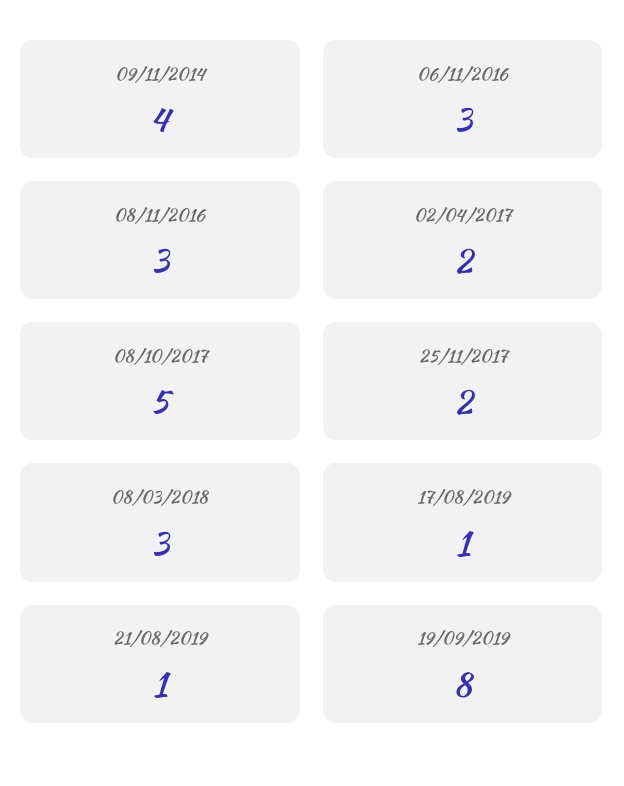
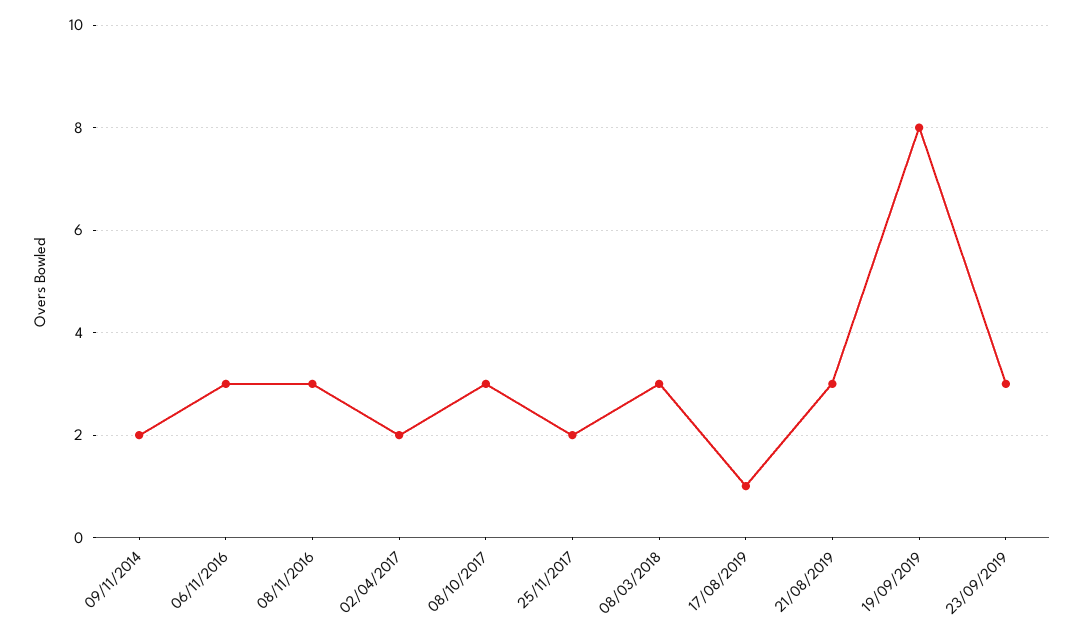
09/11/2014: 4 -> 2
08/10/2017: 5 -> 3
21/08/2019: 1 -> 3
23/09/2019: none -> 3

